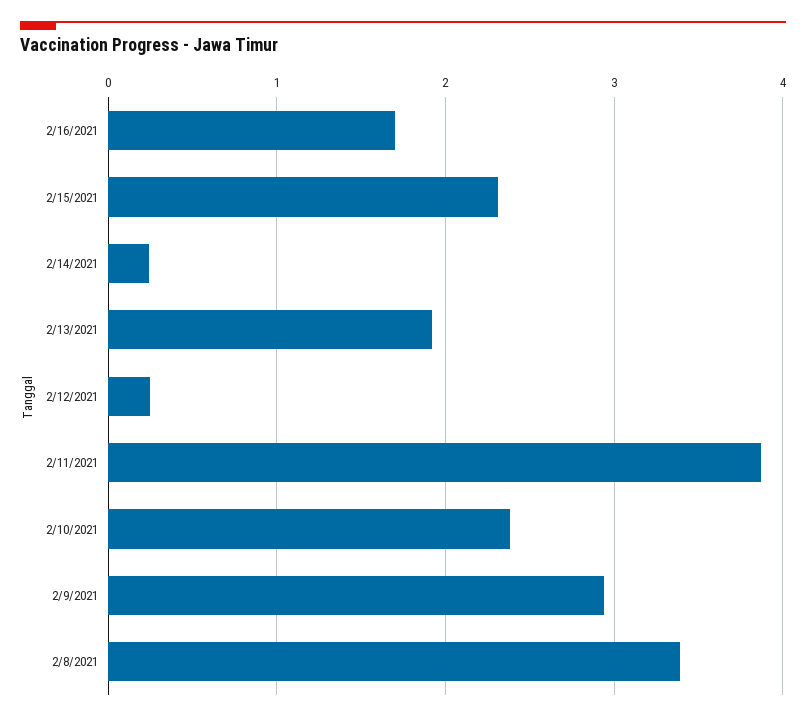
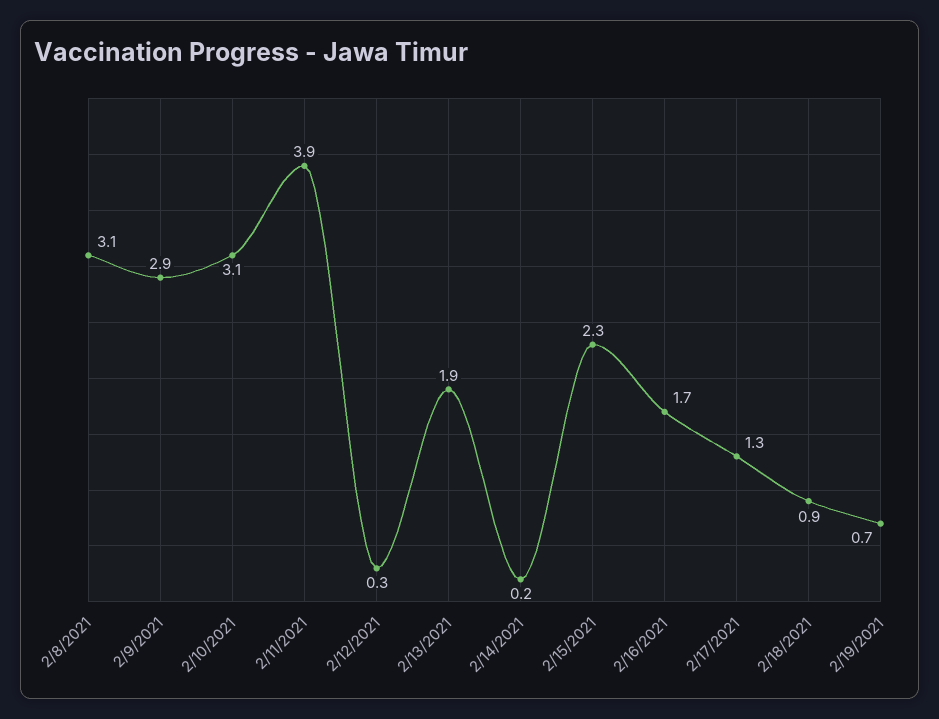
2/10/2021: 2.4 -> 3.1
2/8/2021: 3.4 -> 3.1
2/17/2021: none -> 1.3
2/18/2021: none -> 0.9
2/19/2021: none -> 0.7

